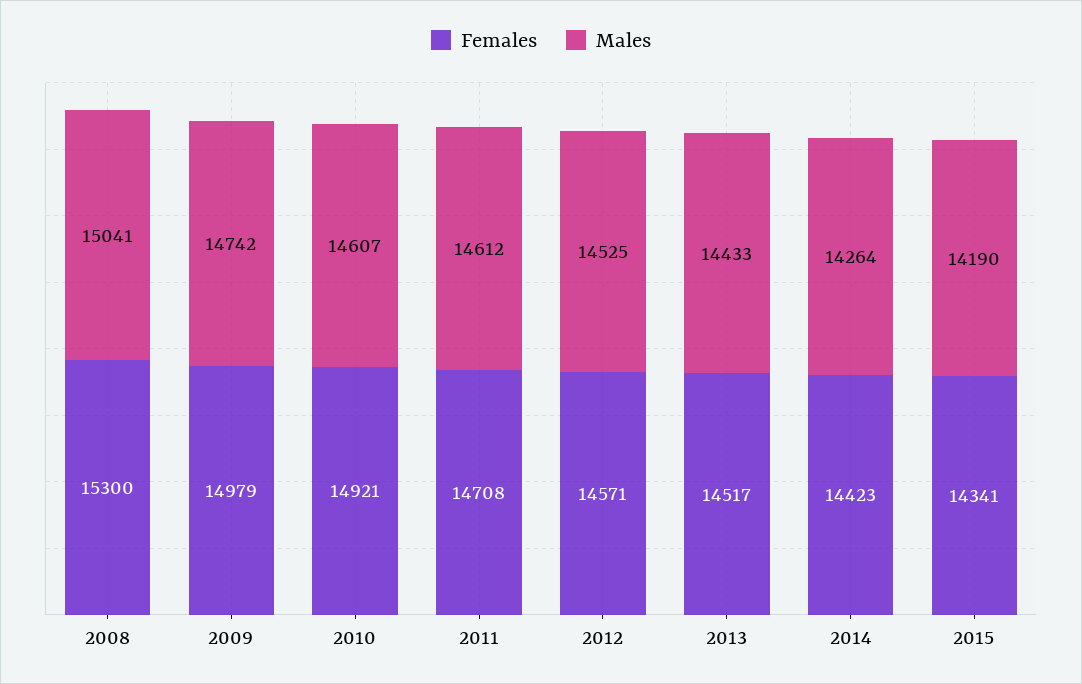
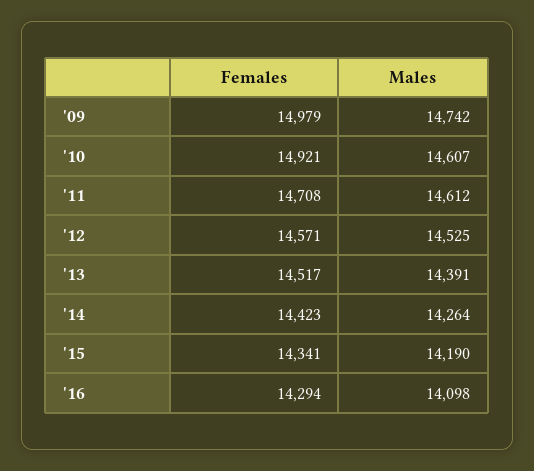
Females, 2008: 15300 -> none
Males, 2008: 15041 -> none
Males, 2013: 14433 -> 14391
Females, '16: none -> 14294
Males, '16: none -> 14098

